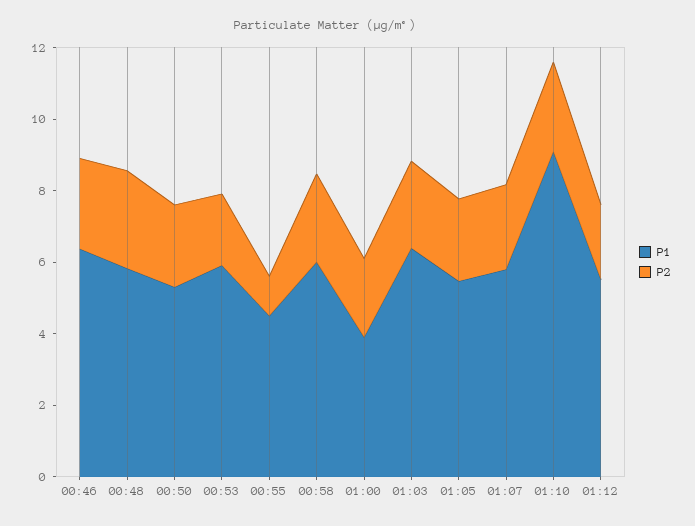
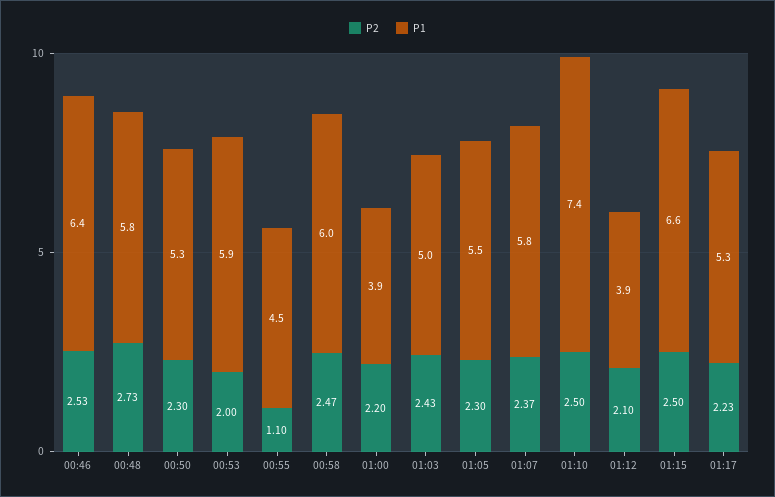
P1, 01:03: 6.5 -> 5
P1, 01:10: 9 -> 7.4
P1, 01:12: 5.5 -> 3.9
P2, 01:15: none -> 2.5
P1, 01:15: none -> 6.6
P2, 01:17: none -> 2.23
P1, 01:17: none -> 5.3

